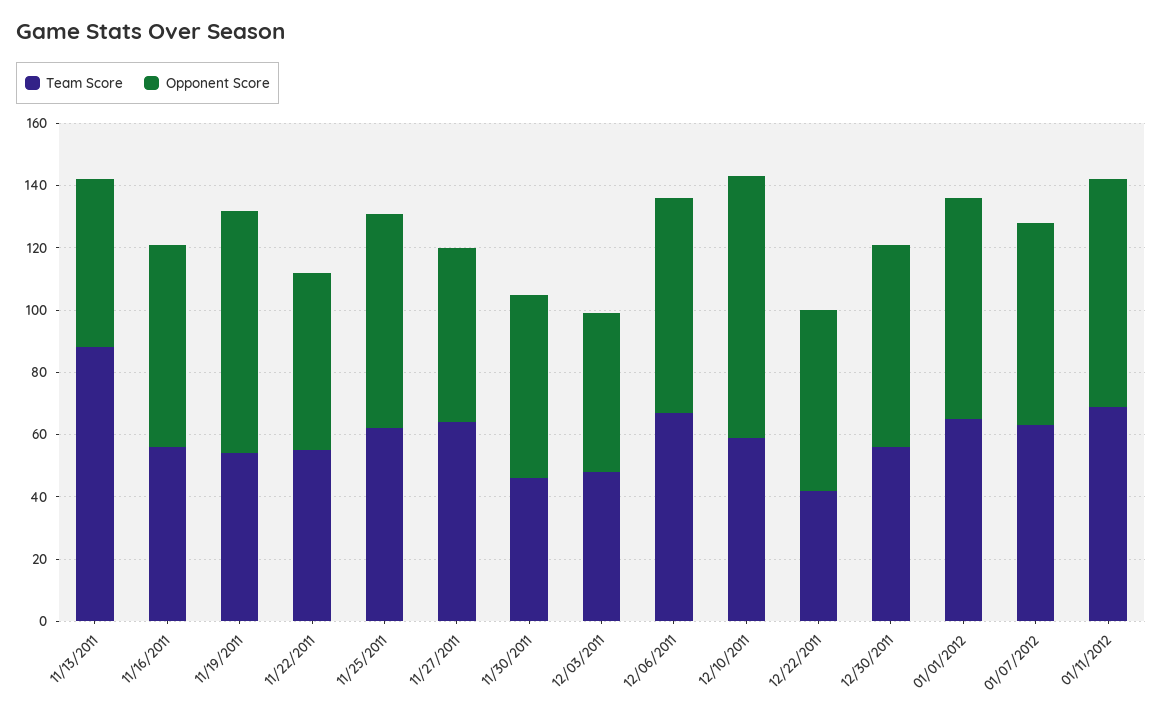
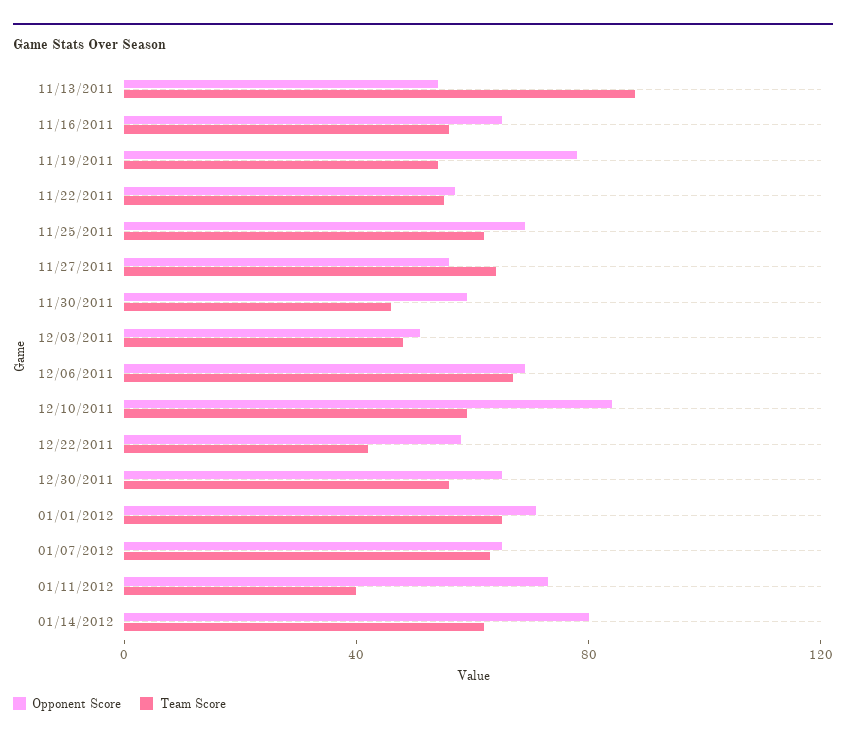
Team Score, 01/11/2012: 70 -> 40
Opponent Score, 01/14/2012: none -> 80
Team Score, 01/14/2012: none -> 60

